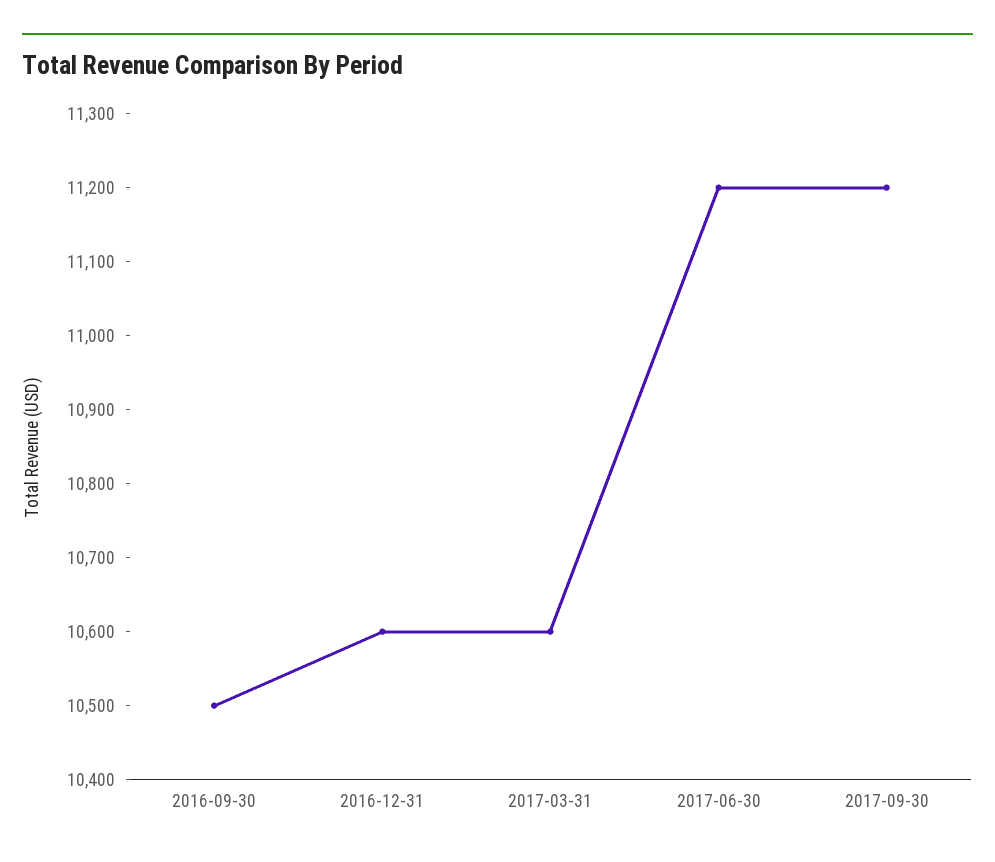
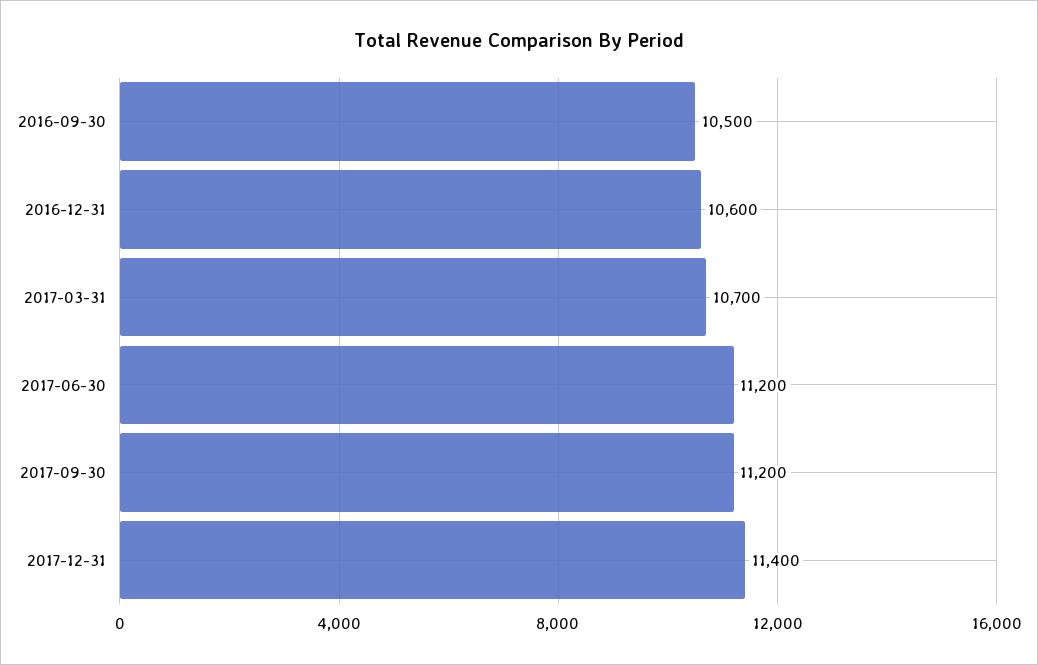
2017-03-31: 10600 -> 10700
2017-12-31: none -> 11400

